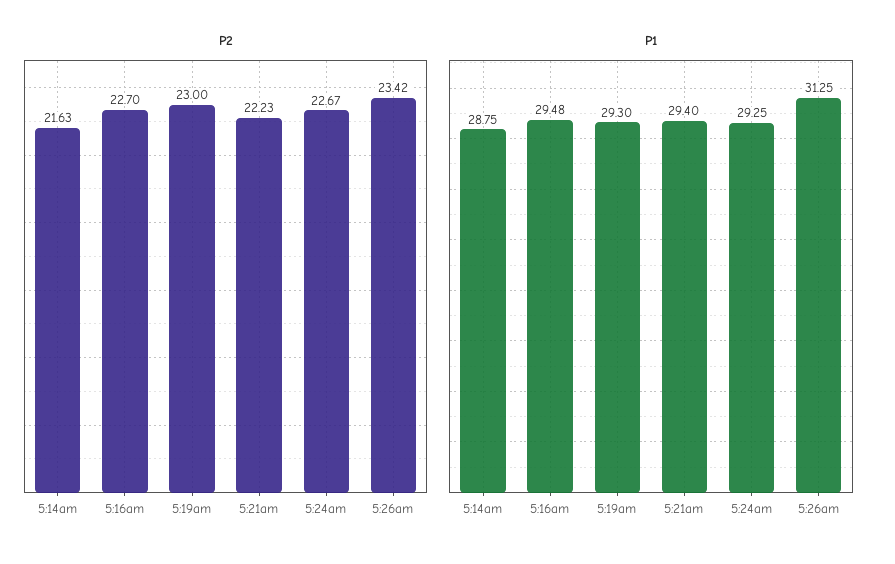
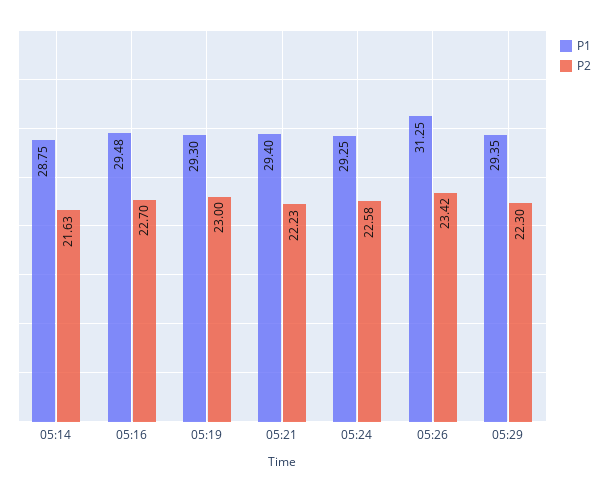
P2, 5:24am: 22.67 -> 22.58
P1, 05:29: none -> 29.35
P2, 05:29: none -> 22.3

